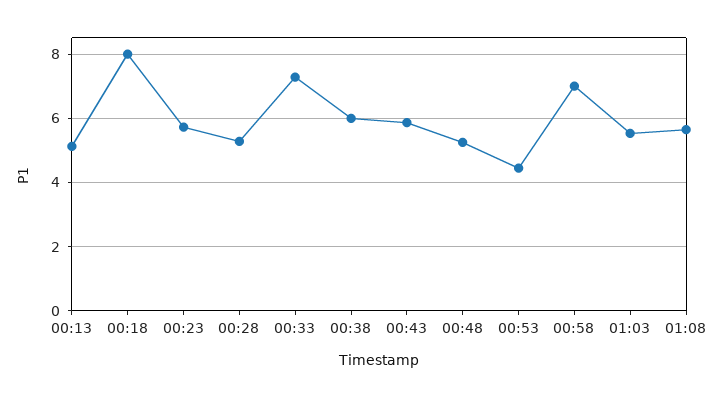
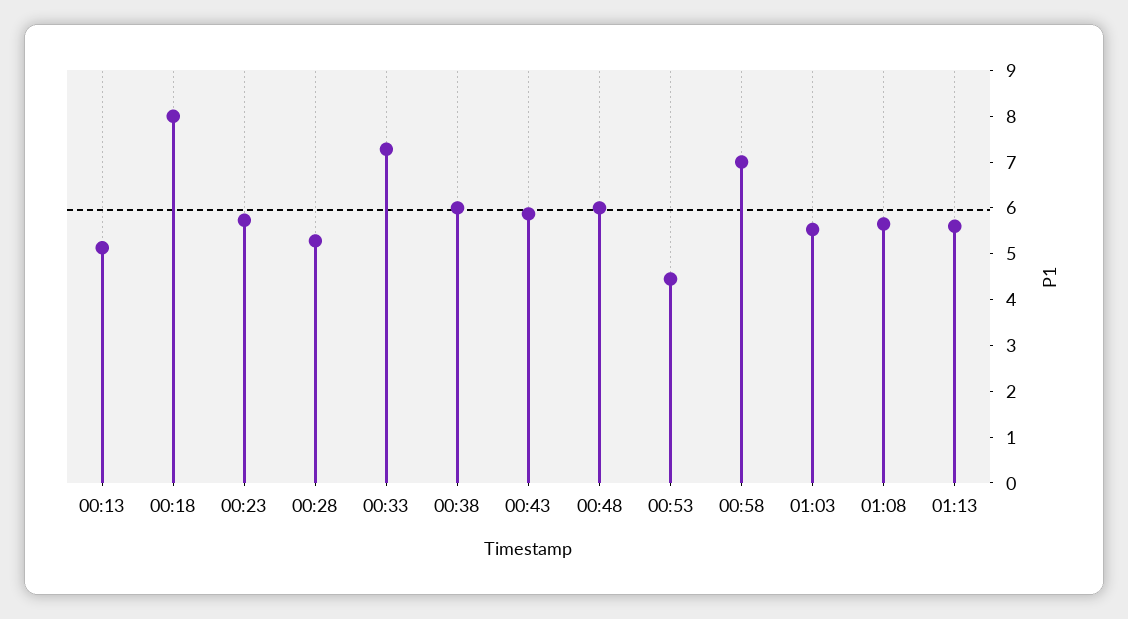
00:48: 5.2 -> 6
01:13: none -> 5.6

